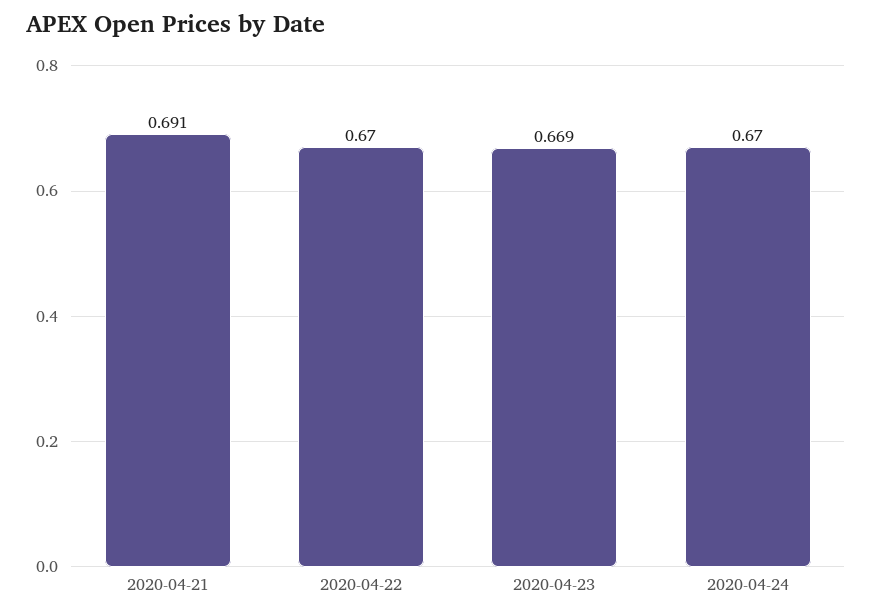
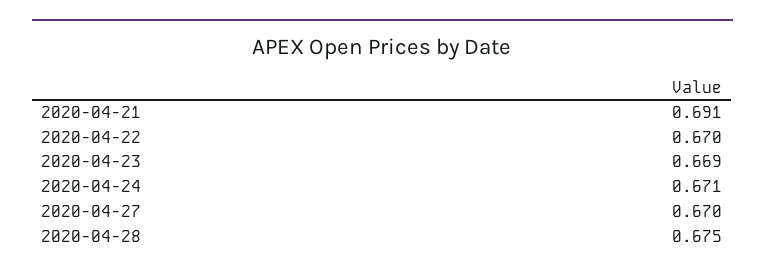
2020-04-24: 0.67 -> 0.671
2020-04-27: none -> 0.67
2020-04-28: none -> 0.675

